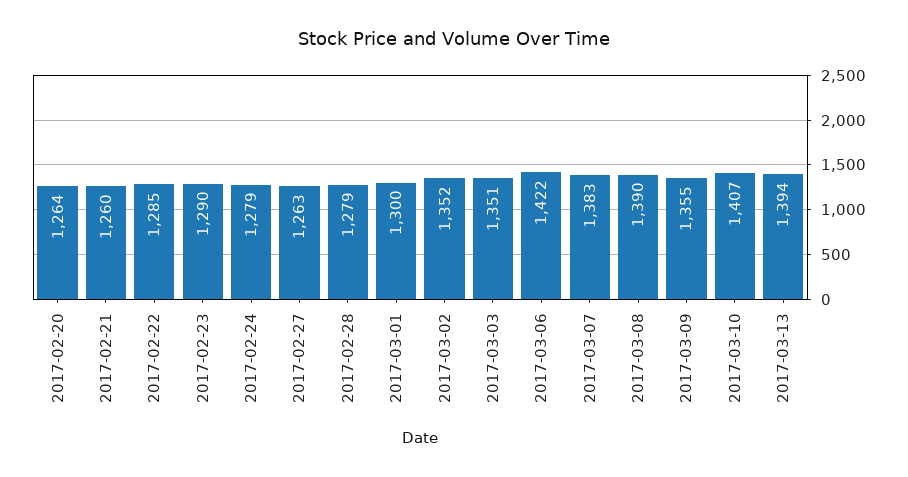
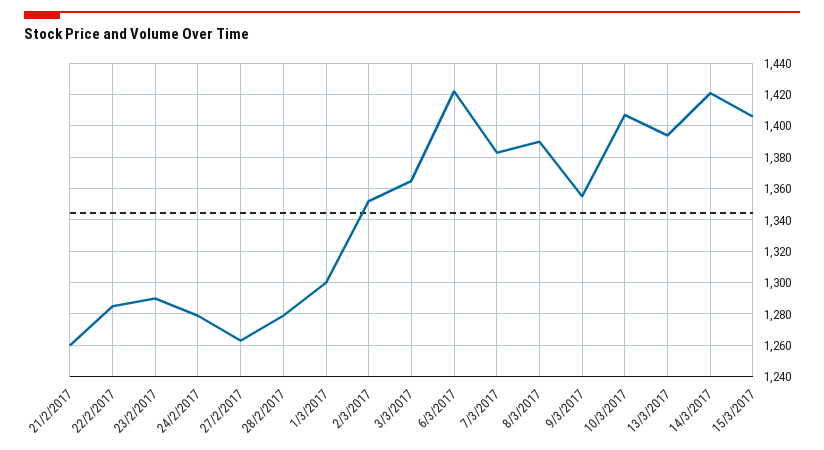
2017-02-20: 1264 -> none
2017-03-03: 1351 -> 1365
14/3/2017: none -> 1420
15/3/2017: none -> 1405

